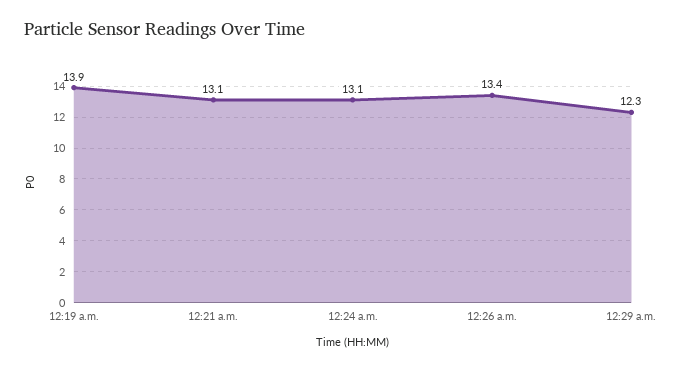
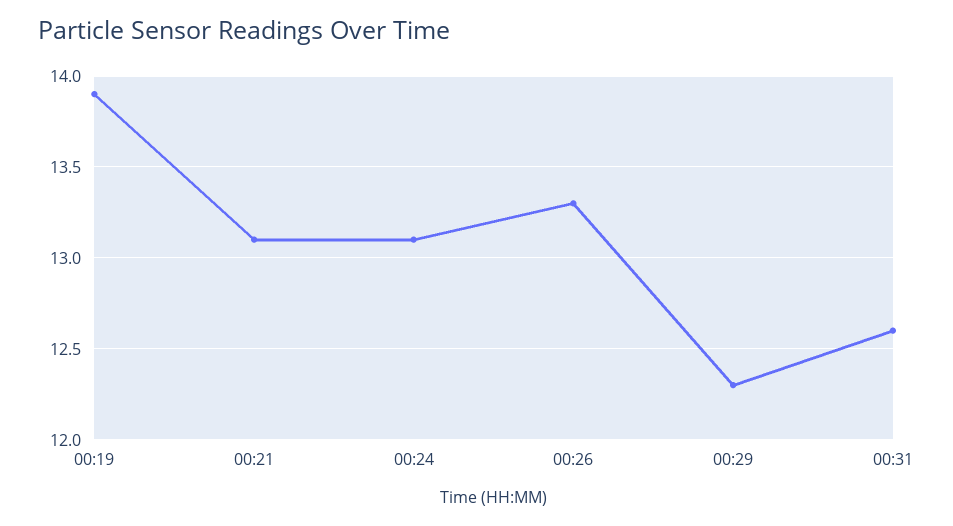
12:26 a.m.: 13.4 -> 13.3
00:31: none -> 12.6

